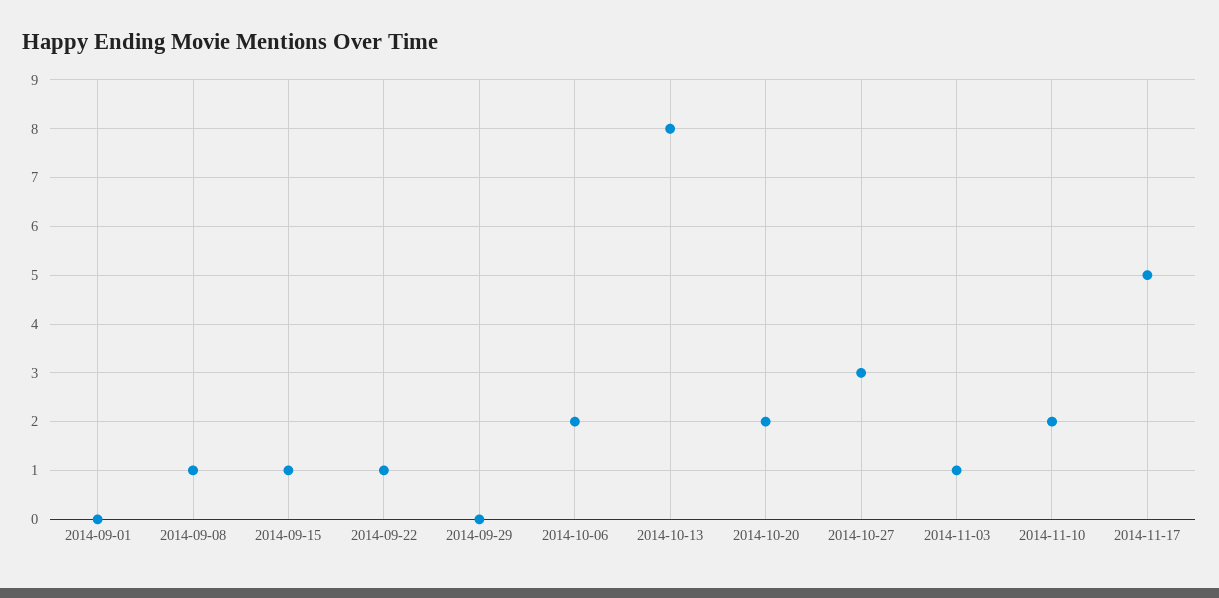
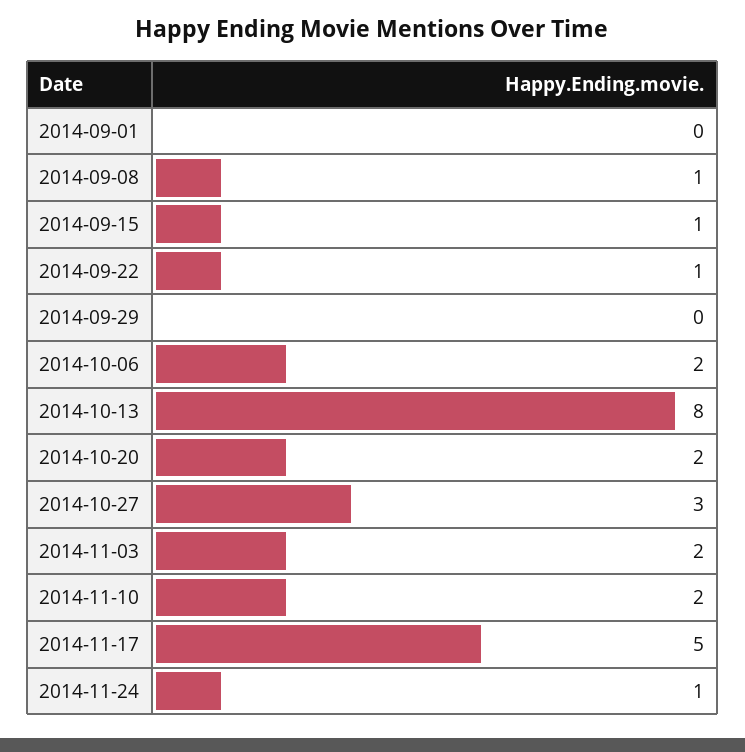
2014-11-03: 1 -> 2
2014-11-24: none -> 1

